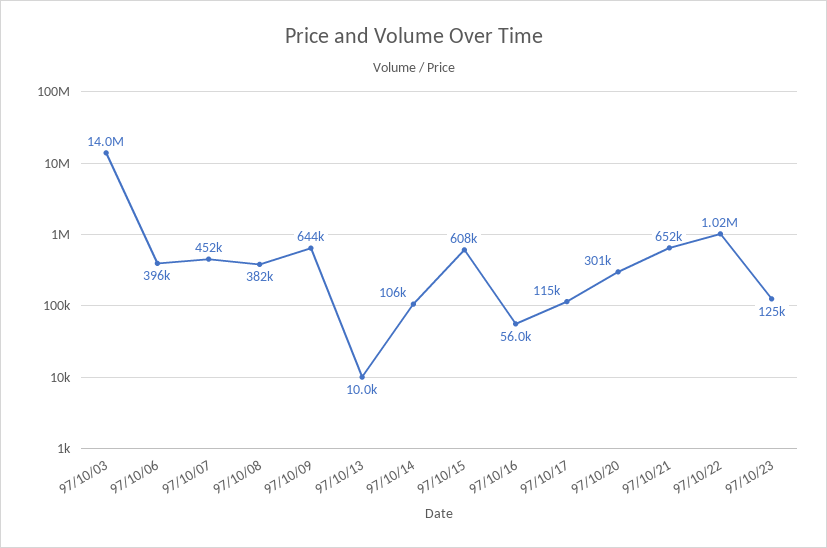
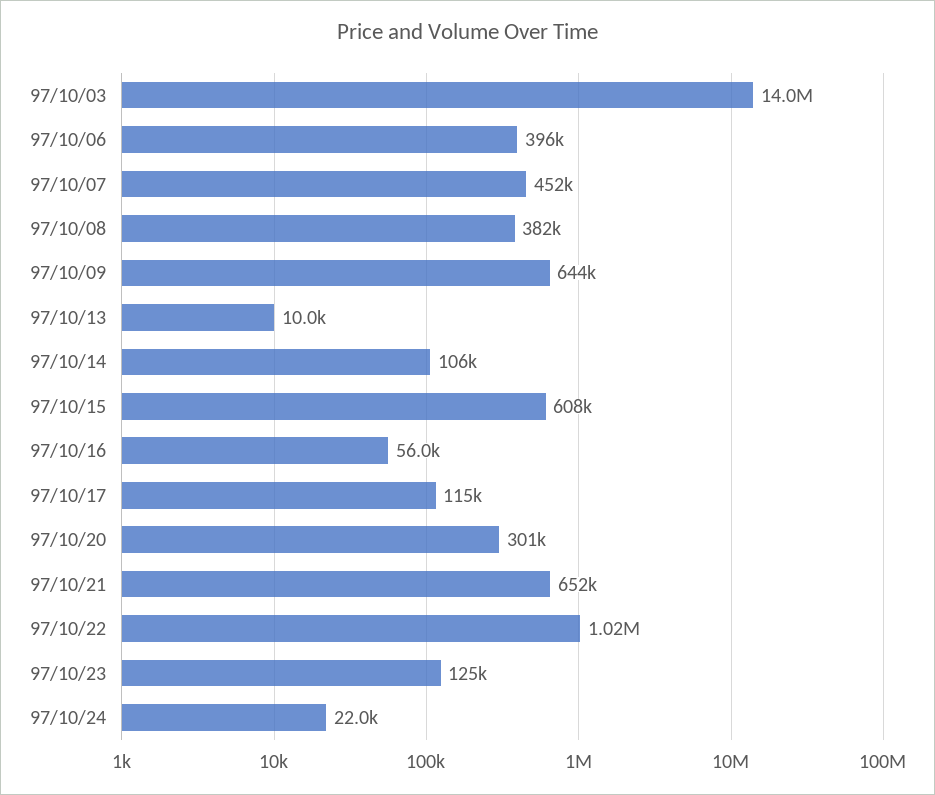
97/10/24: none -> 22000

